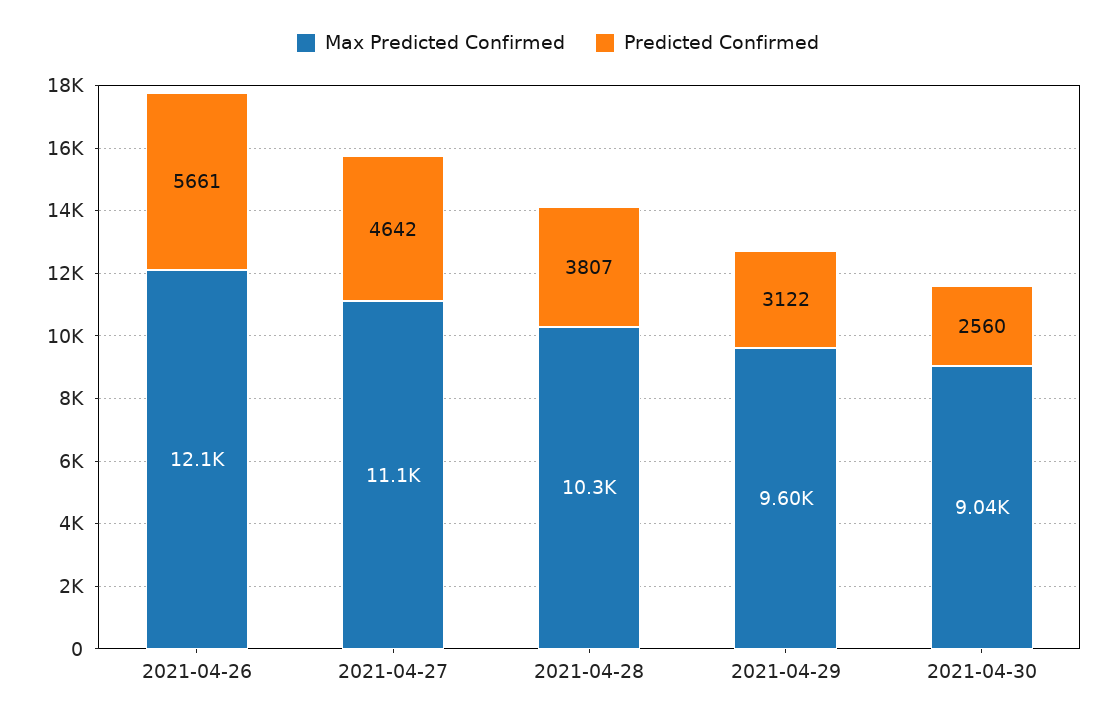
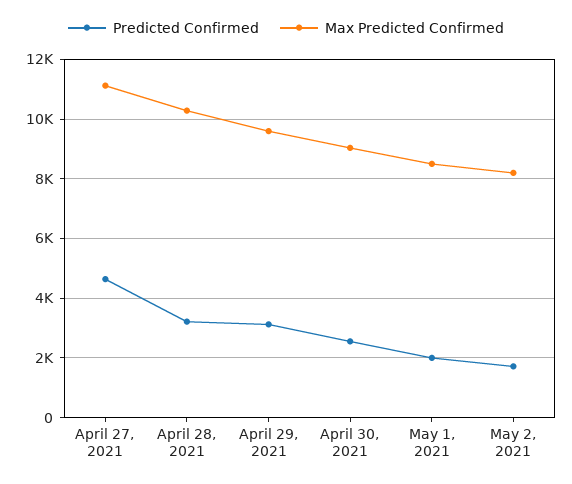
Max Predicted Confirmed, 2021-04-26: 12100 -> none
Predicted Confirmed, 2021-04-26: 5661 -> none
Predicted Confirmed, 2021-04-28: 3807 -> 3250
Predicted Confirmed, May 1, 2021: none -> 2000
Max Predicted Confirmed, May 1, 2021: none -> 8500
Predicted Confirmed, May 2, 2021: none -> 1750
Max Predicted Confirmed, May 2, 2021: none -> 8250

